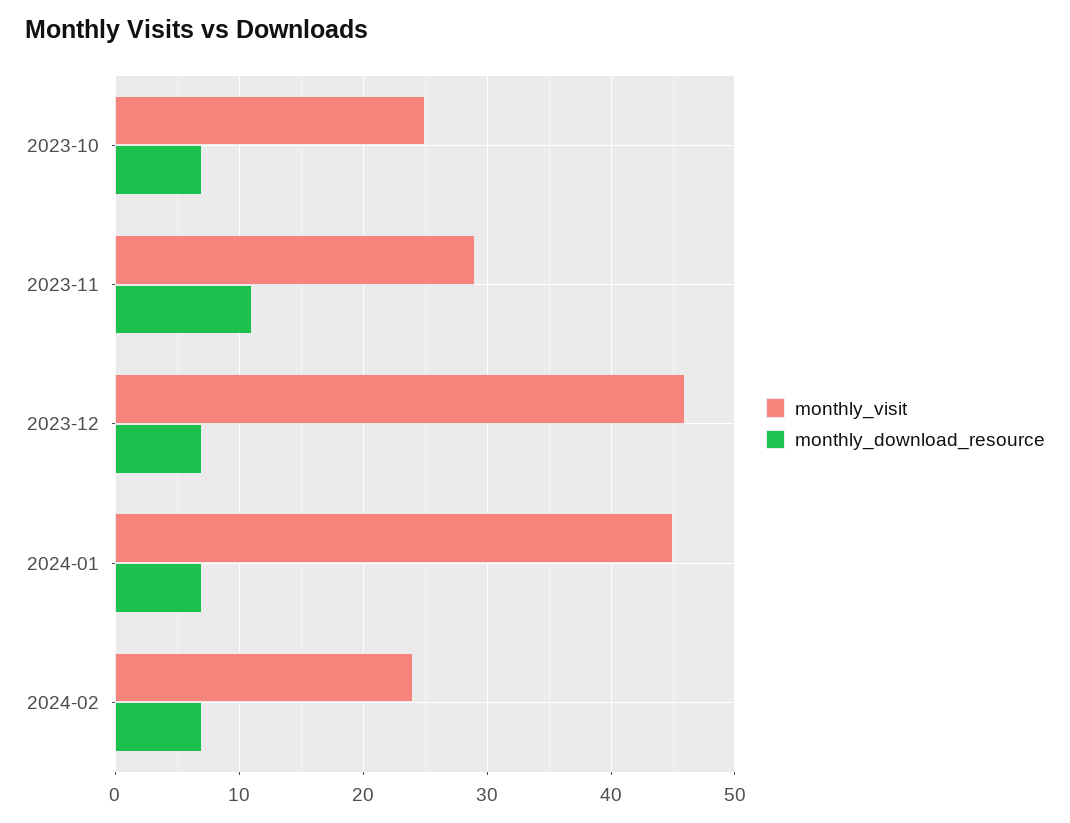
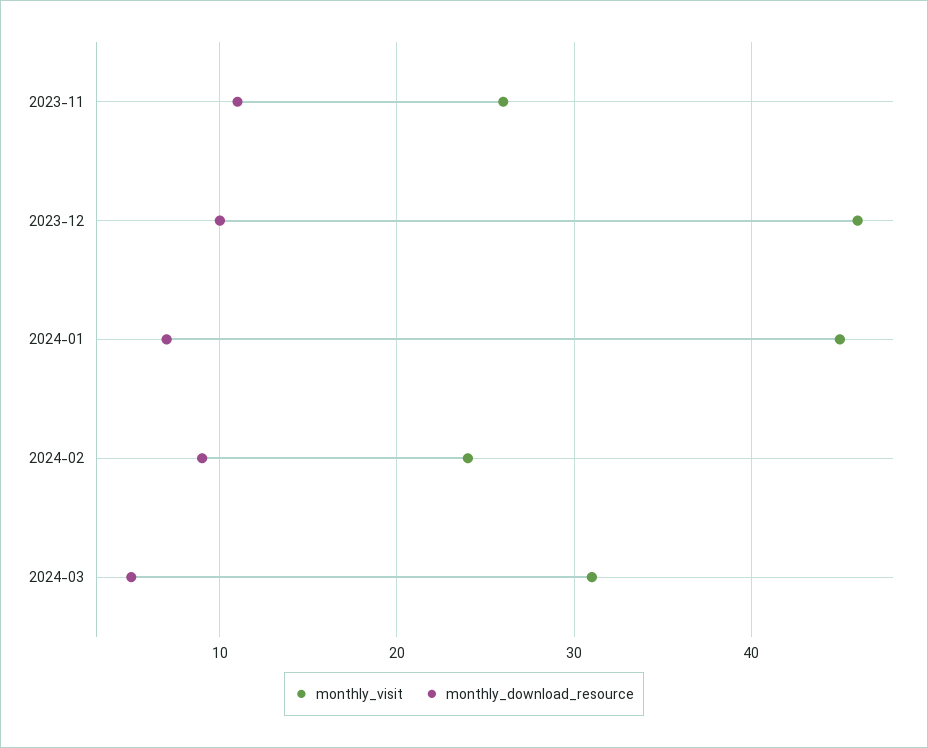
monthly_visit, 2023-10: 25 -> none
monthly_download_resource, 2023-10: 7 -> none
monthly_visit, 2023-11: 29 -> 26
monthly_download_resource, 2023-12: 7 -> 10
monthly_download_resource, 2024-02: 7 -> 9
monthly_visit, 2024-03: none -> 31
monthly_download_resource, 2024-03: none -> 5

